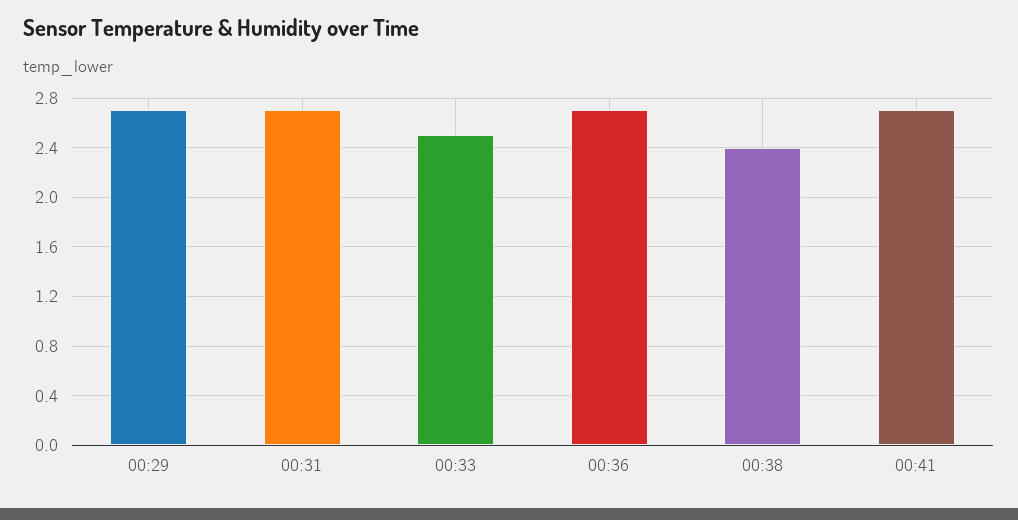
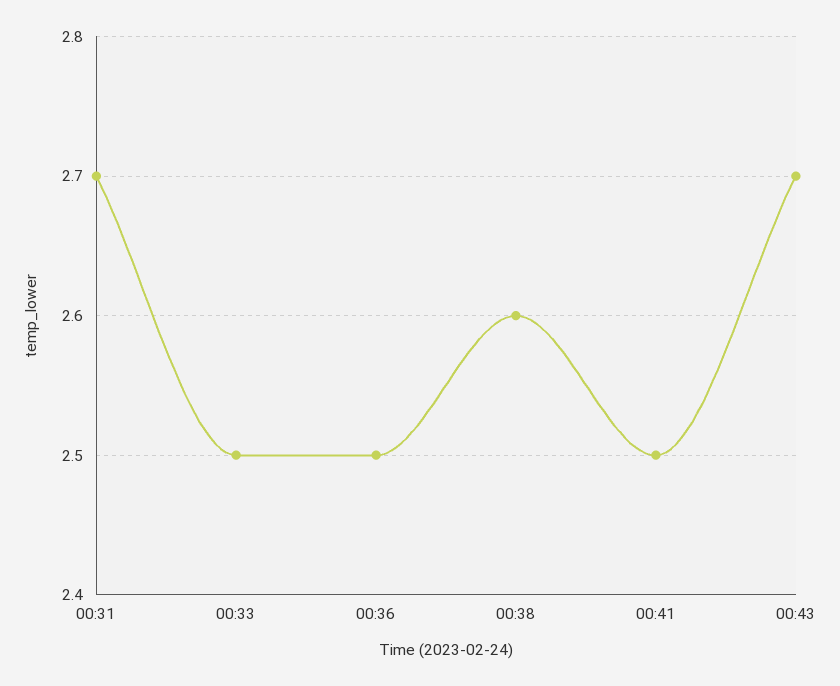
00:29: 2.7 -> none
00:36: 2.7 -> 2.5
00:38: 2.4 -> 2.6
00:41: 2.7 -> 2.5
00:43: none -> 2.7

